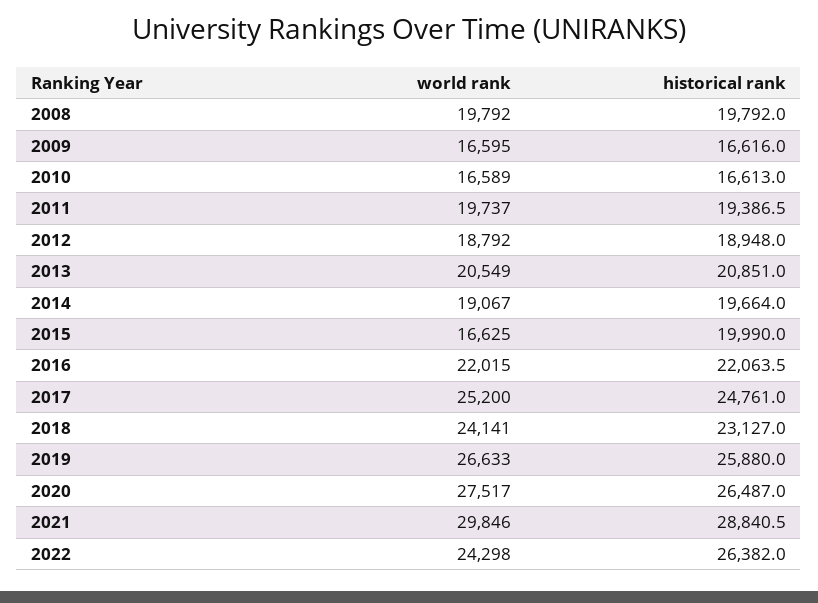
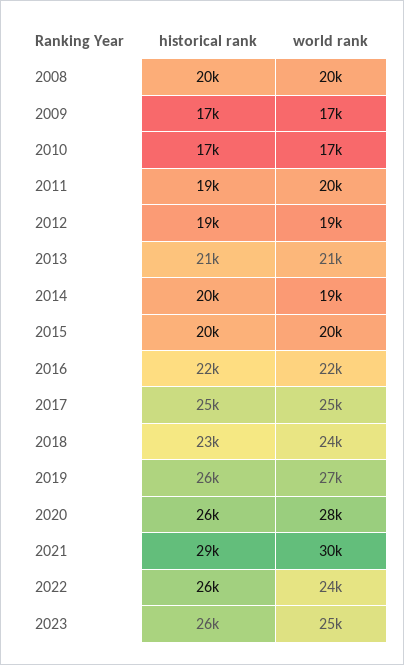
world rank, 2015: 16625 -> 20000
historical rank, 2023: none -> 26000
world rank, 2023: none -> 25000

